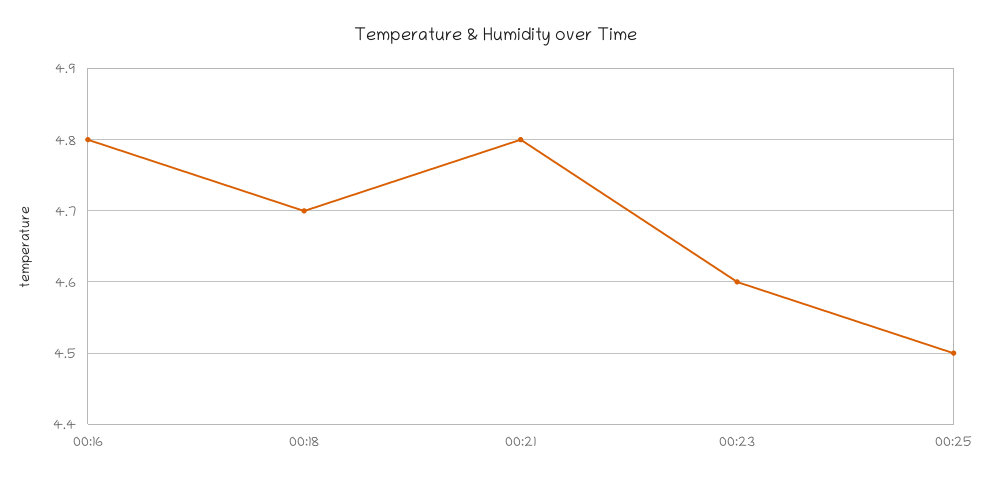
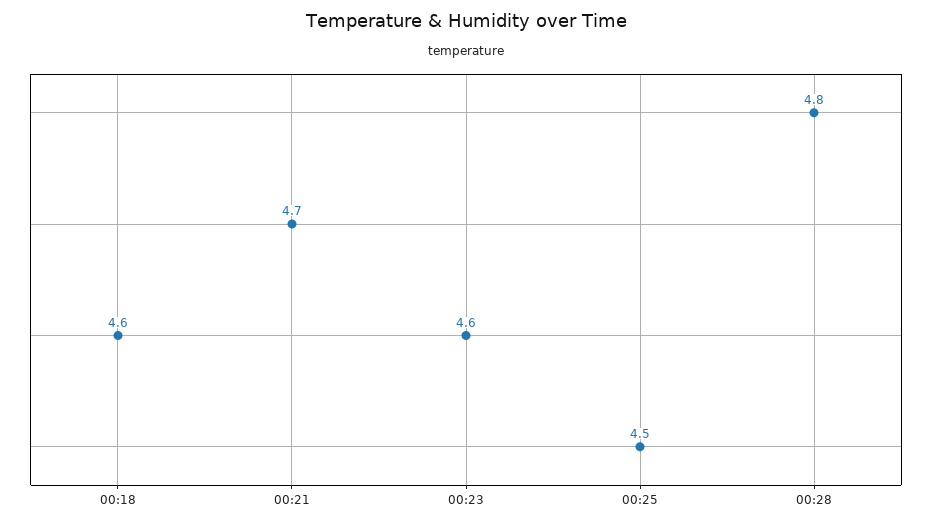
00:16: 4.8 -> none
00:18: 4.7 -> 4.6
00:21: 4.8 -> 4.7
00:28: none -> 4.8

